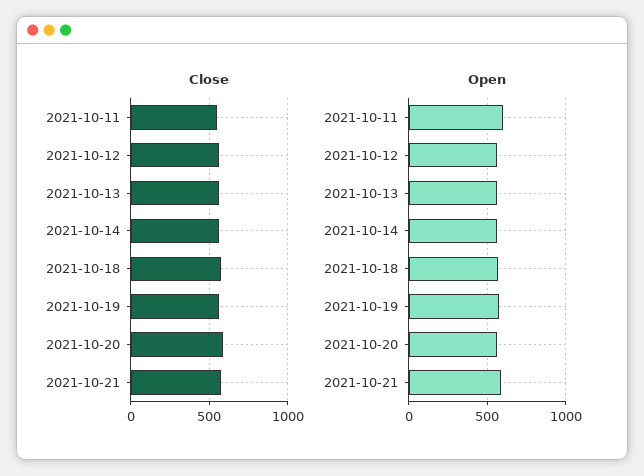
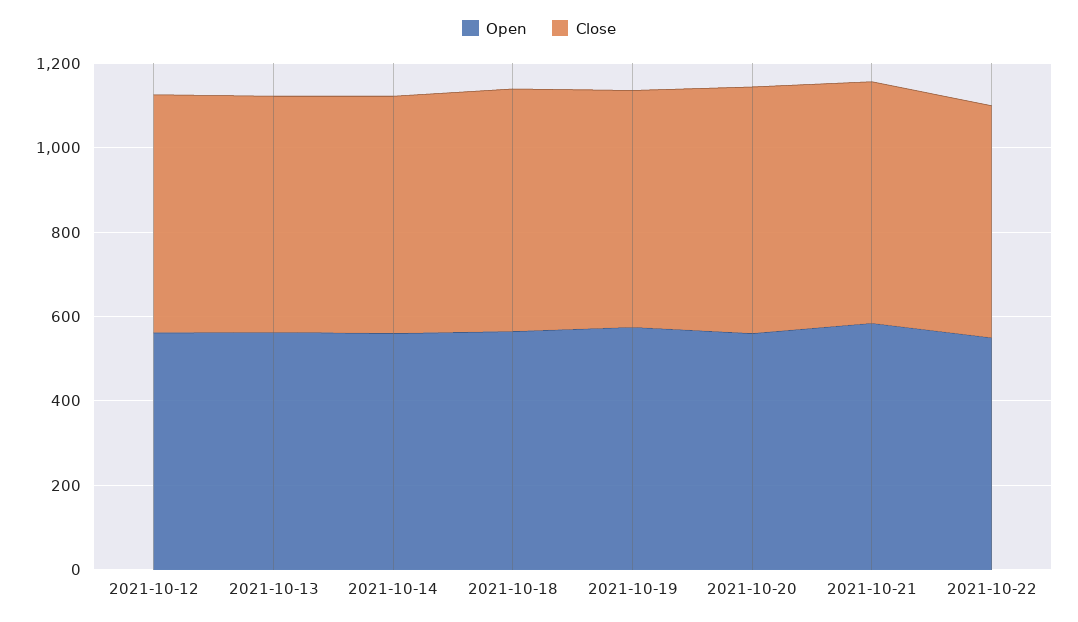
Close, 2021-10-11: 550 -> none
Open, 2021-10-11: 600 -> none
Open, 2021-10-22: none -> 550
Close, 2021-10-22: none -> 550

